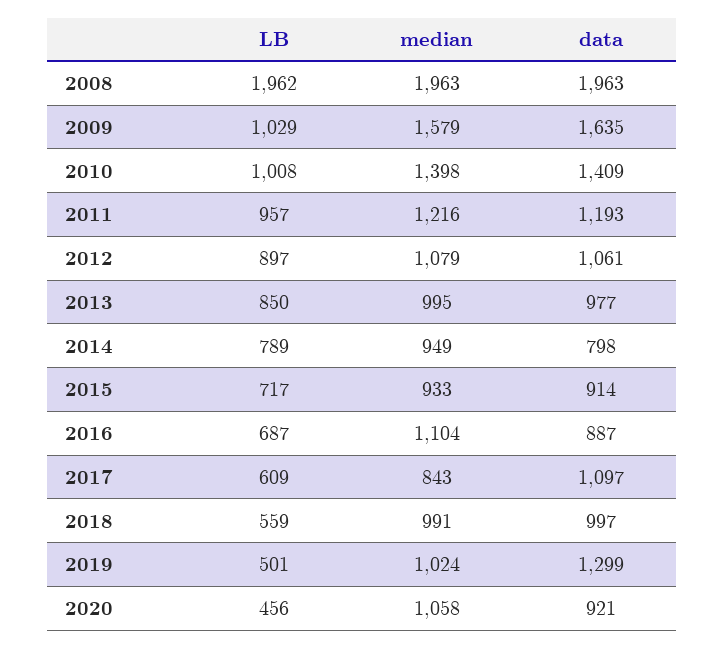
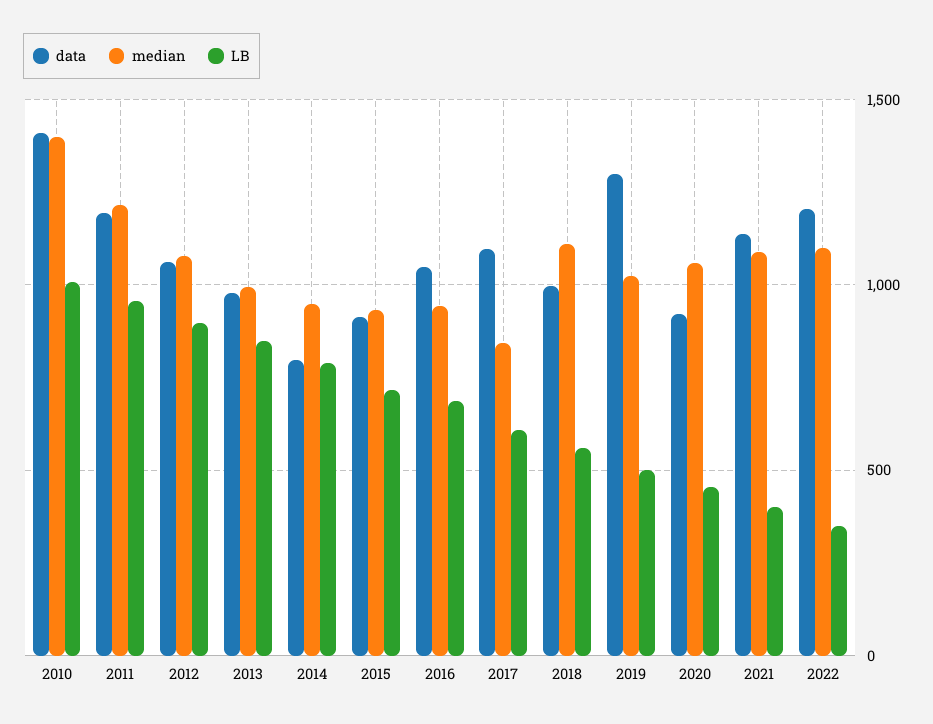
LB, 2008: 1962 -> none
median, 2008: 1963 -> none
data, 2008: 1963 -> none
LB, 2009: 1029 -> none
median, 2009: 1579 -> none
data, 2009: 1635 -> none
median, 2016: 1104 -> 950
data, 2016: 887 -> 1050
median, 2018: 991 -> 1100
data, 2021: none -> 1150
median, 2021: none -> 1100
LB, 2021: none -> 400
data, 2022: none -> 1200
median, 2022: none -> 1100
LB, 2022: none -> 350

